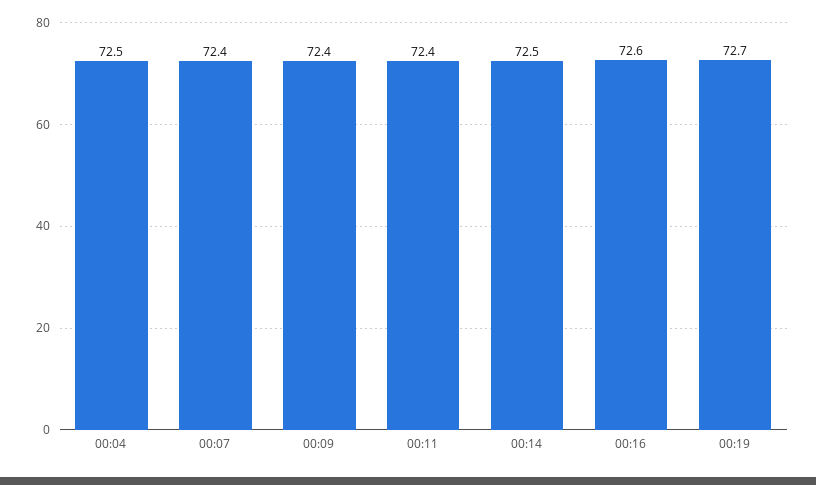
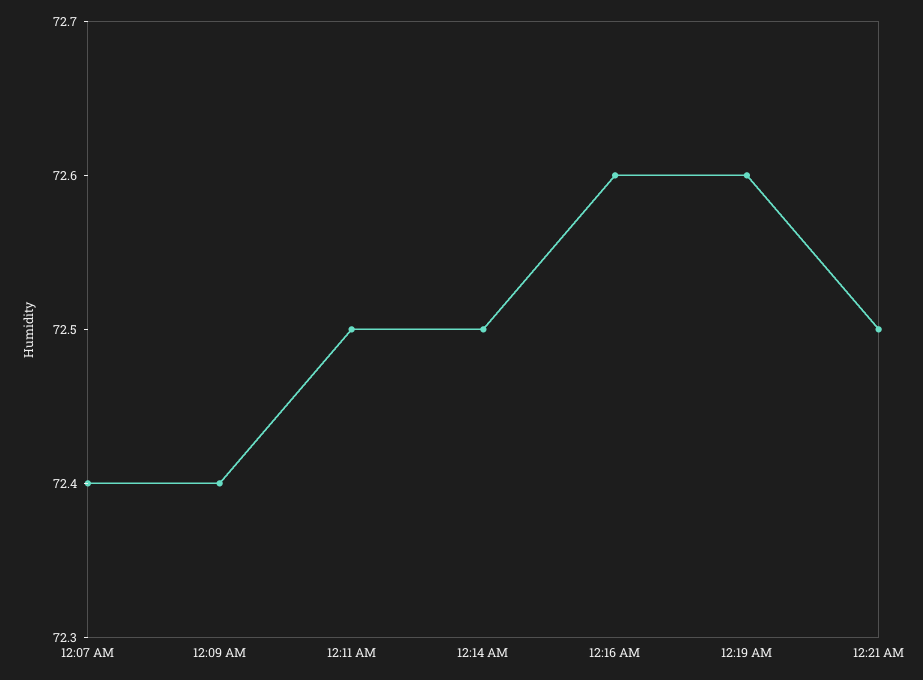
00:04: 72.5 -> none
00:11: 72.4 -> 72.5
00:19: 72.7 -> 72.6
12:21 AM: none -> 72.5

